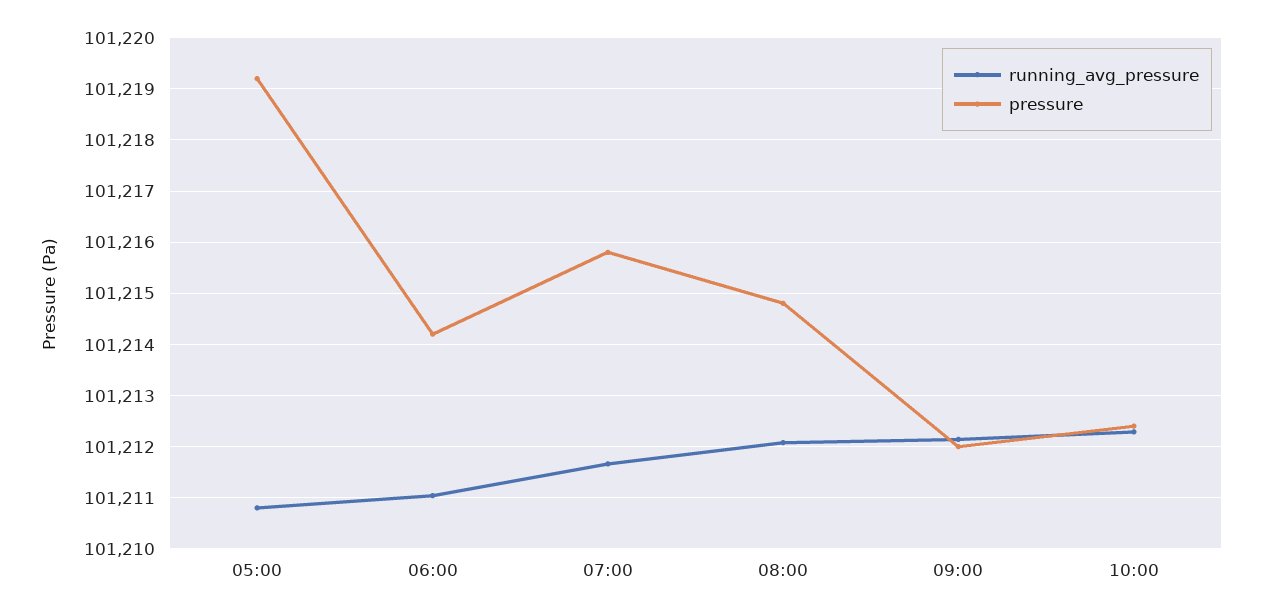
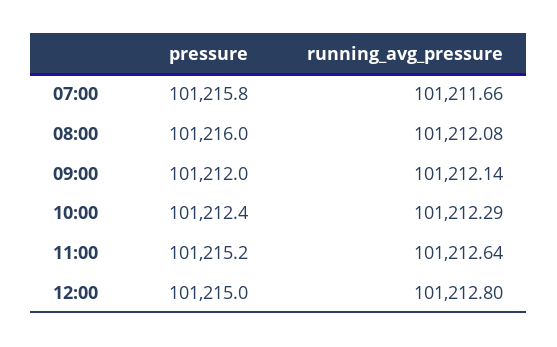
running_avg_pressure, 05:00: 101210.8 -> none
pressure, 05:00: 101219.2 -> none
running_avg_pressure, 06:00: 101211 -> none
pressure, 06:00: 101214.2 -> none
pressure, 08:00: 101214.8 -> 101216
pressure, 11:00: none -> 101215.2
running_avg_pressure, 11:00: none -> 101212.64
pressure, 12:00: none -> 101215
running_avg_pressure, 12:00: none -> 101212.8

